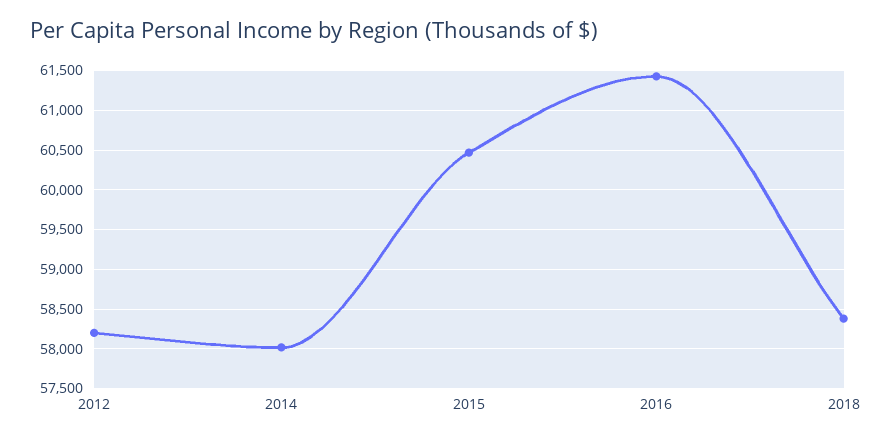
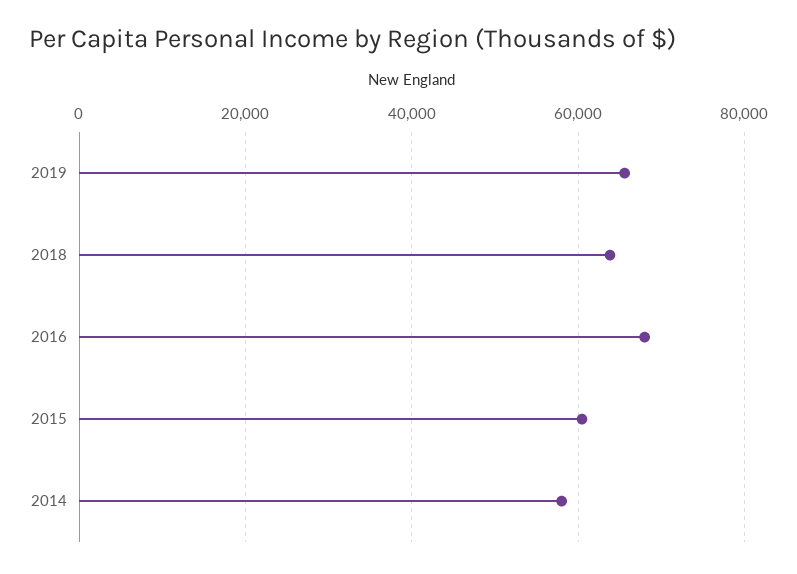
2012: 58200 -> none
2016: 61400 -> 68000
2018: 58400 -> 64000
2019: none -> 66000

